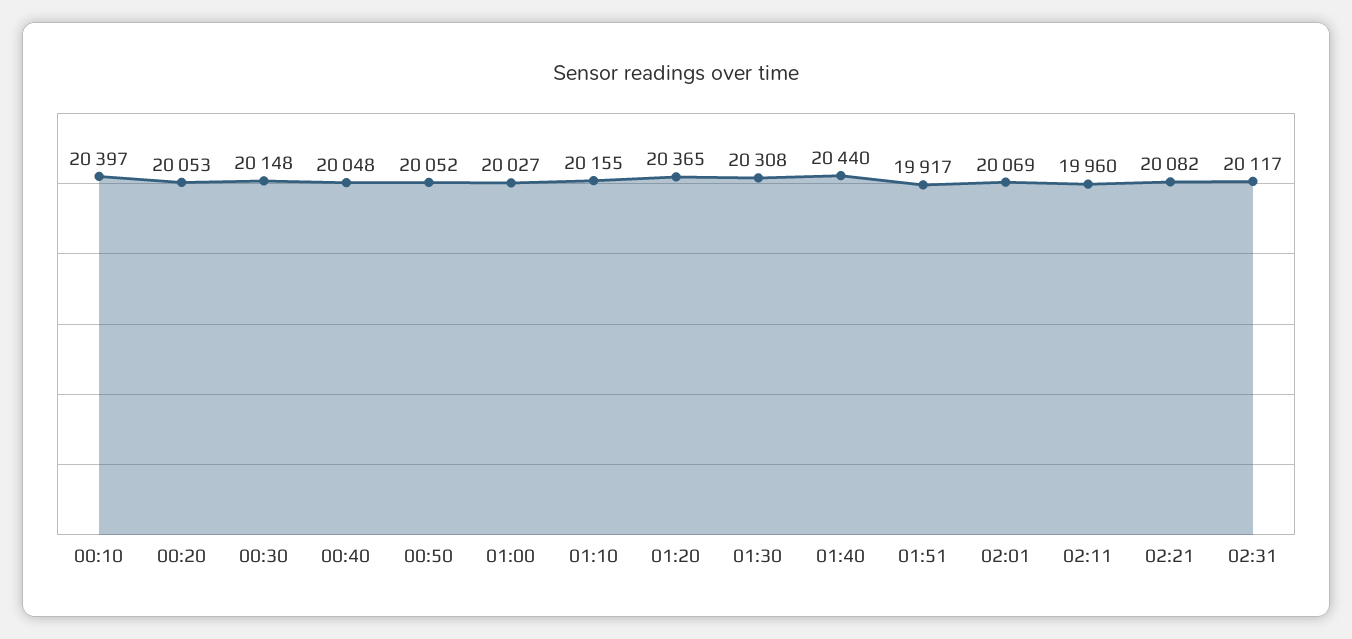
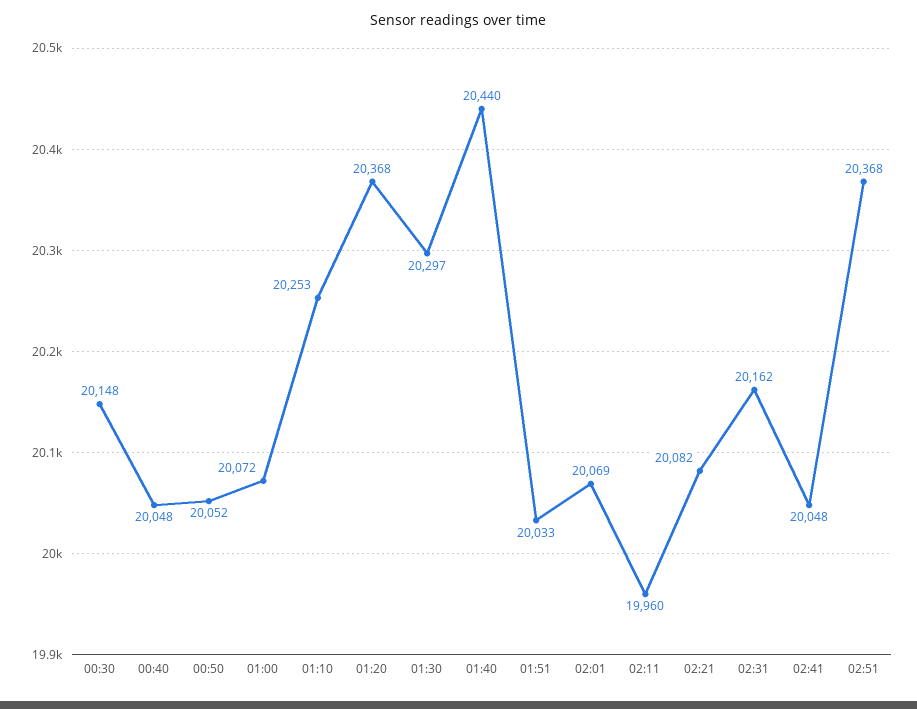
00:10: 20397 -> none
00:20: 20053 -> none
01:00: 20027 -> 20072
01:10: 20155 -> 20253
01:20: 20365 -> 20368
01:30: 20308 -> 20297
01:51: 19917 -> 20033
02:31: 20117 -> 20162
02:41: none -> 20048
02:51: none -> 20368

